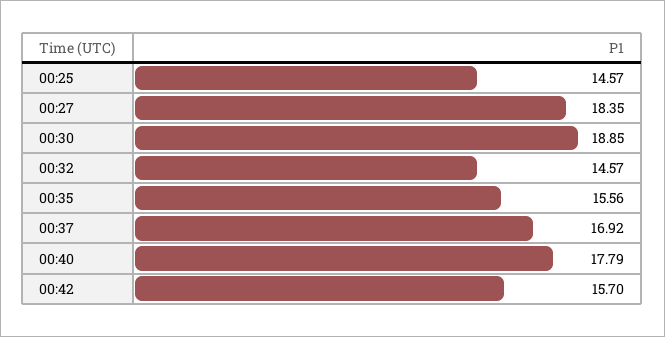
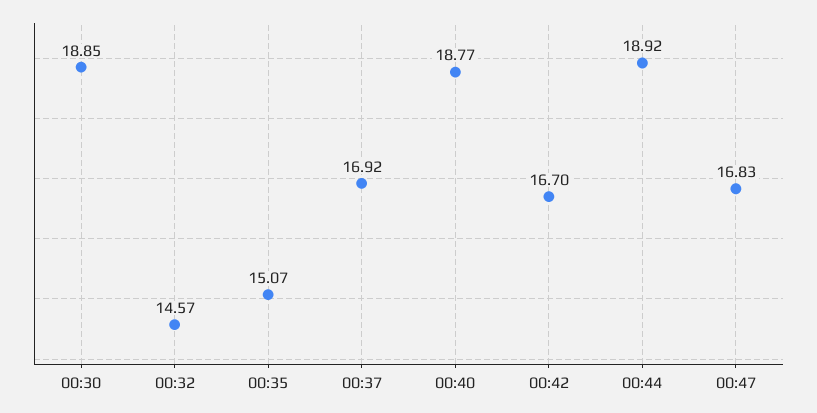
00:25: 14.57 -> none
00:27: 18.35 -> none
00:35: 15.56 -> 15.07
00:40: 17.79 -> 18.77
00:42: 15.7 -> 16.7
00:44: none -> 18.92
00:47: none -> 16.83

